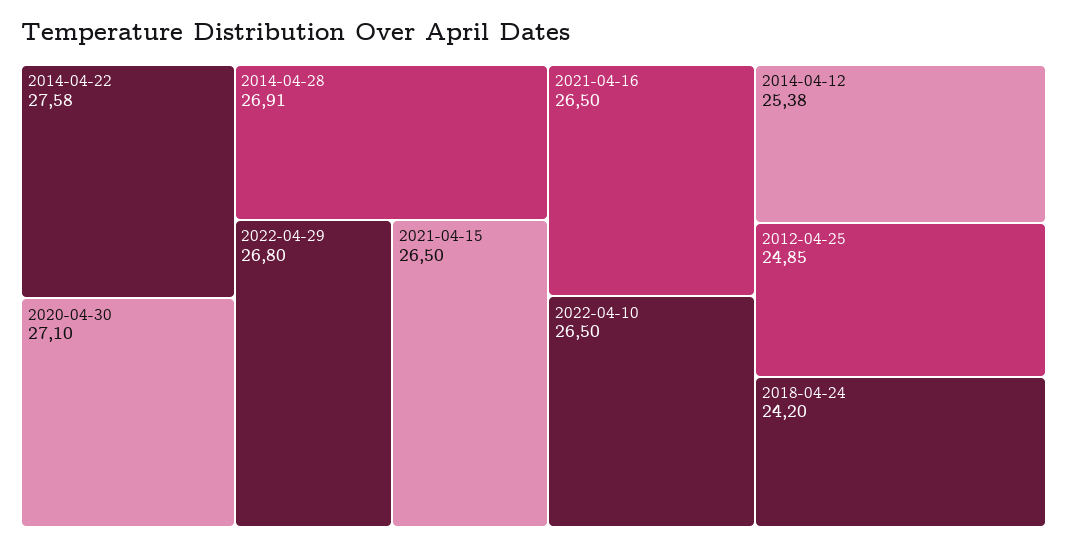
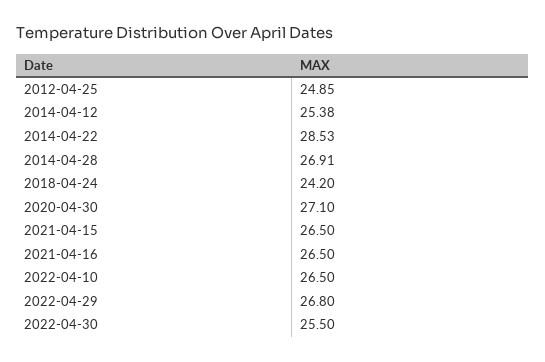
2014-04-22: 27.58 -> 28.53
2022-04-30: none -> 25.5

